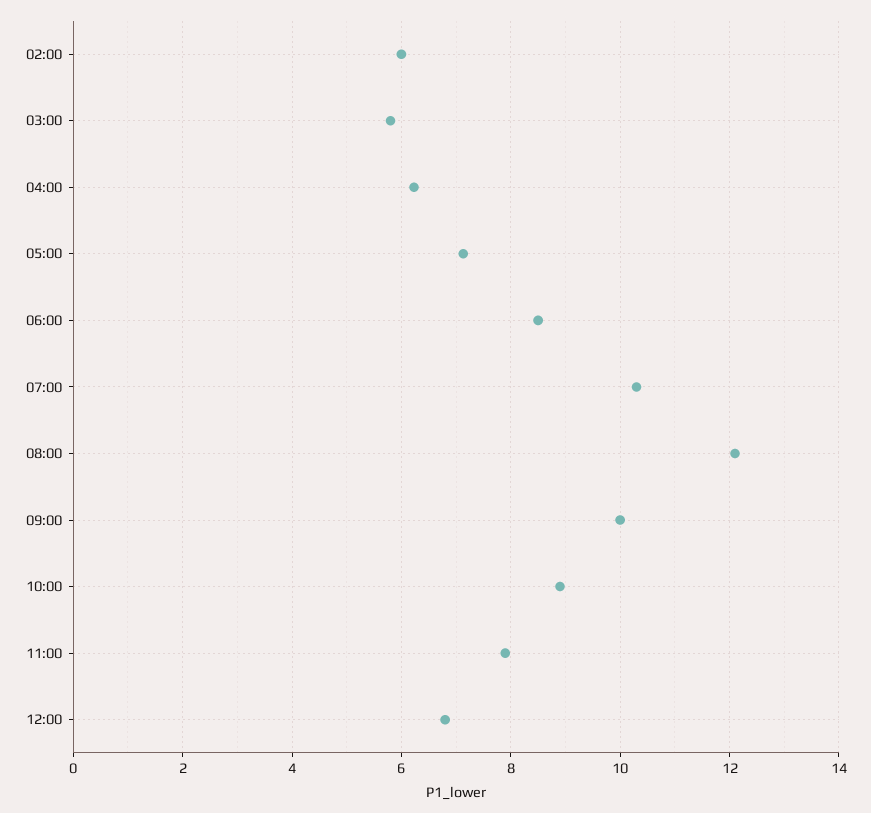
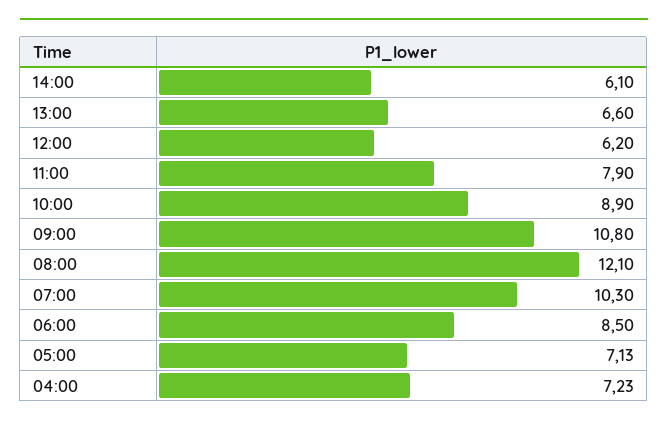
02:00: 6 -> none
03:00: 5.8 -> none
04:00: 6.2 -> 7.23
09:00: 10 -> 10.8
12:00: 6.8 -> 6.2
14:00: none -> 6.1
13:00: none -> 6.6

